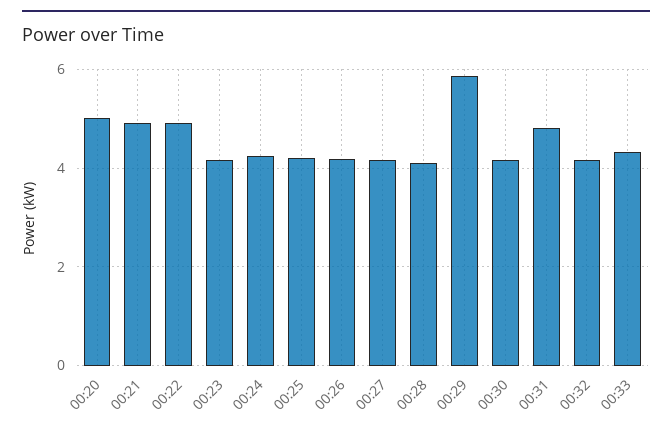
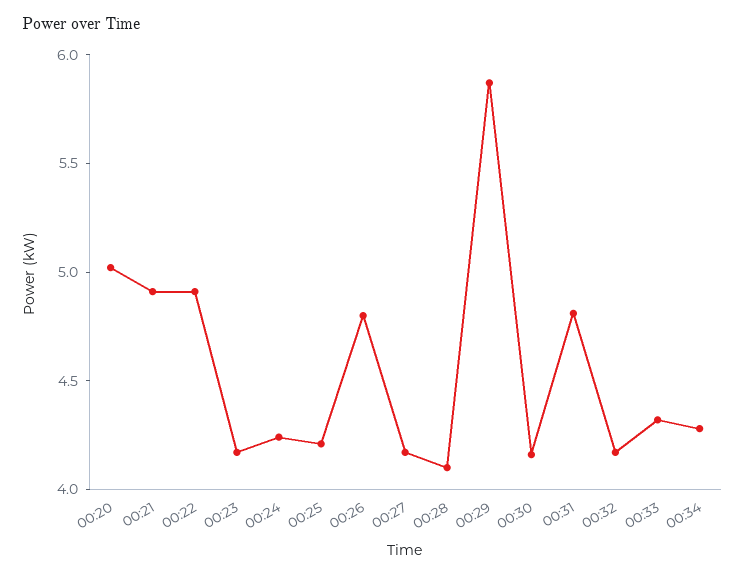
00:26: 4.2 -> 4.8
00:34: none -> 4.3

